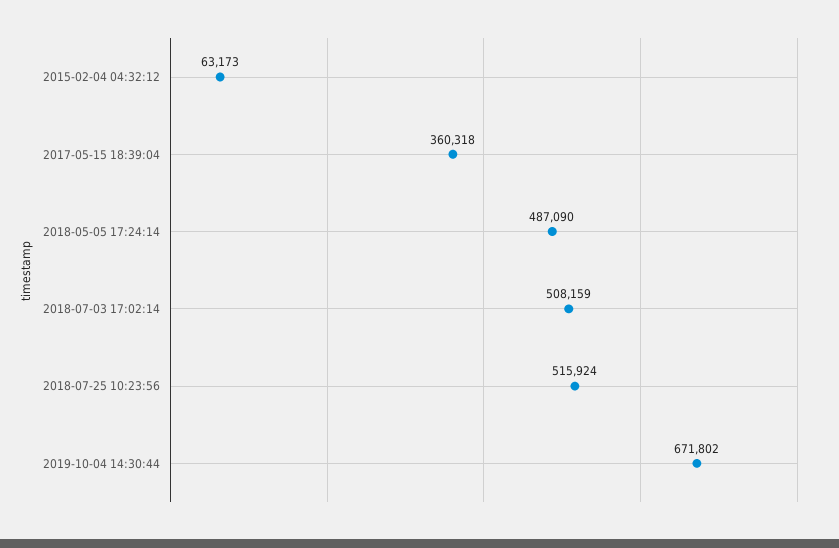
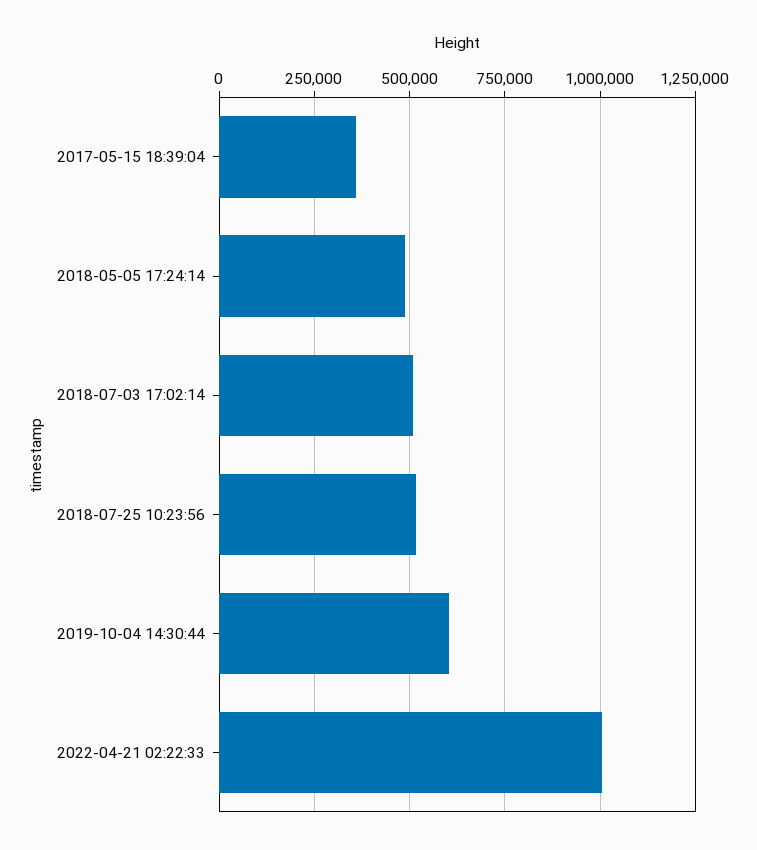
2015-02-04 04:32:12: 63173 -> none
2019-10-04 14:30:44: 671802 -> 600000
2022-04-21 02:22:33: none -> 1000000

